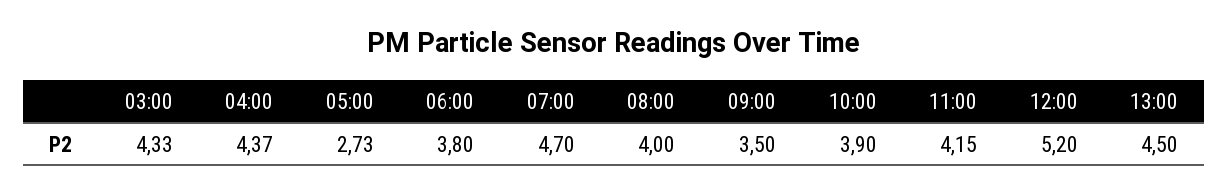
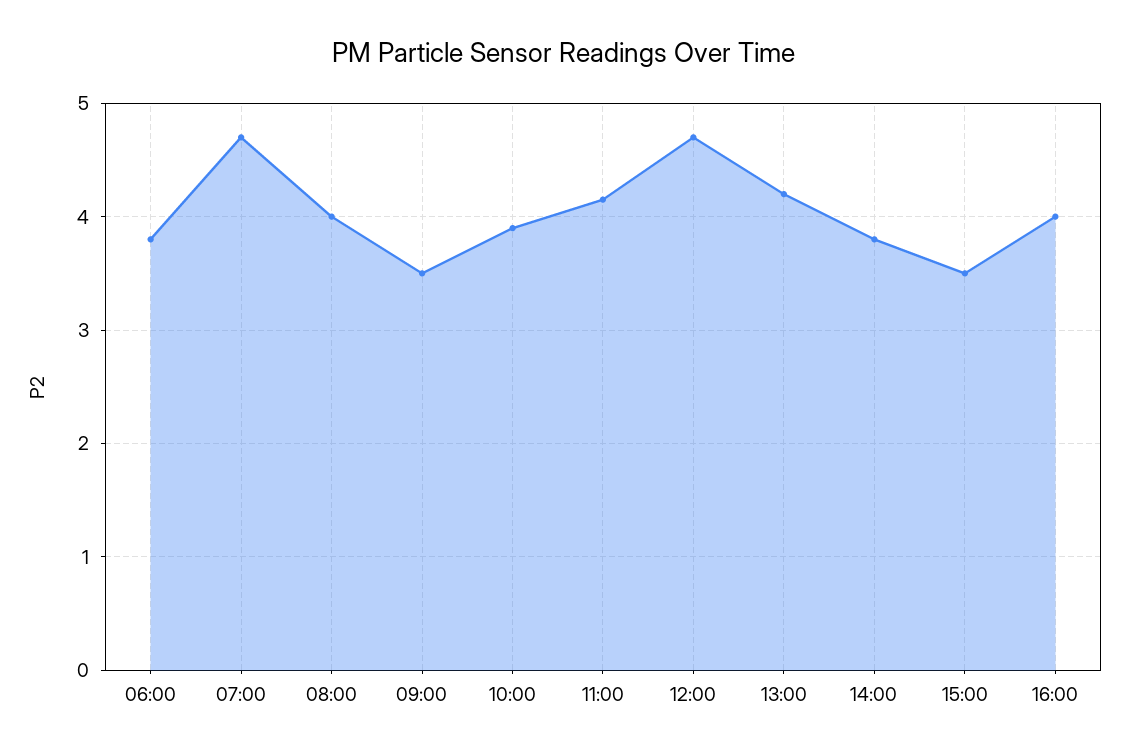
03:00: 4.33 -> none
04:00: 4.37 -> none
05:00: 2.73 -> none
12:00: 5.2 -> 4.7
13:00: 4.5 -> 4.2
14:00: none -> 3.8
15:00: none -> 3.5
16:00: none -> 4

